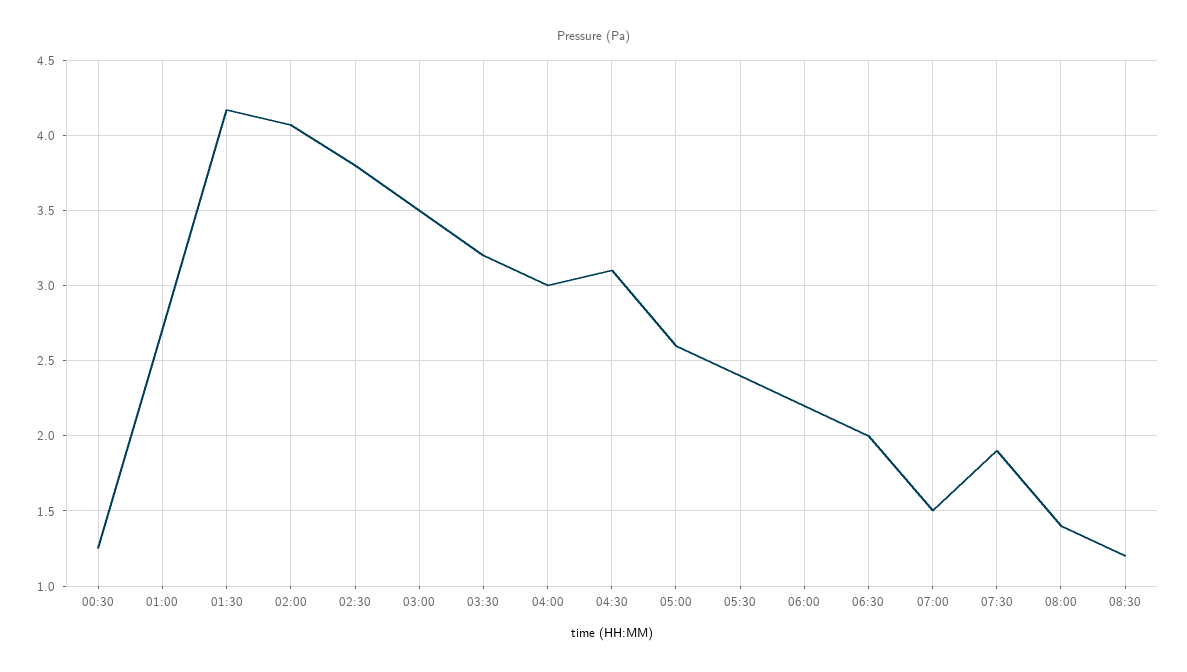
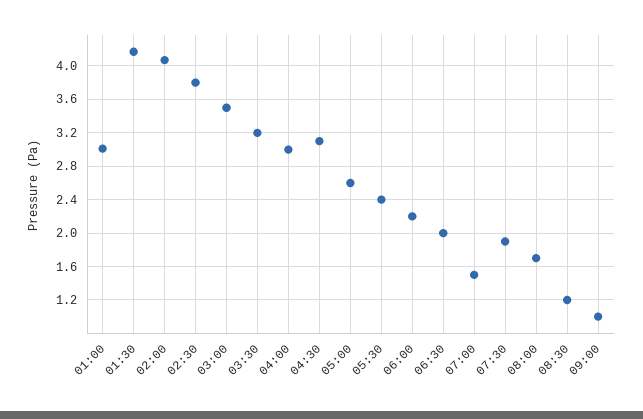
00:30: 1.25 -> none
01:00: 2.7 -> 3
08:00: 1.4 -> 1.7
09:00: none -> 1

